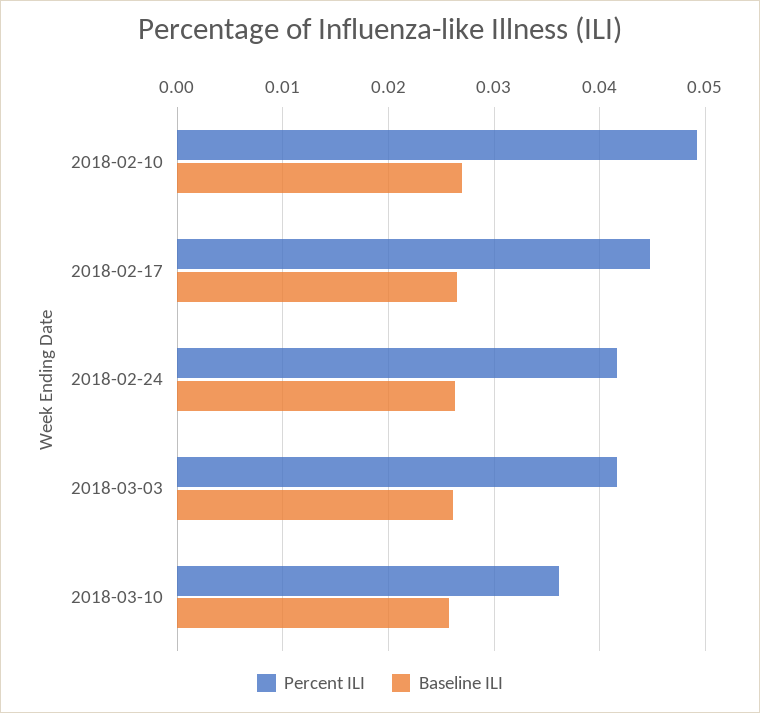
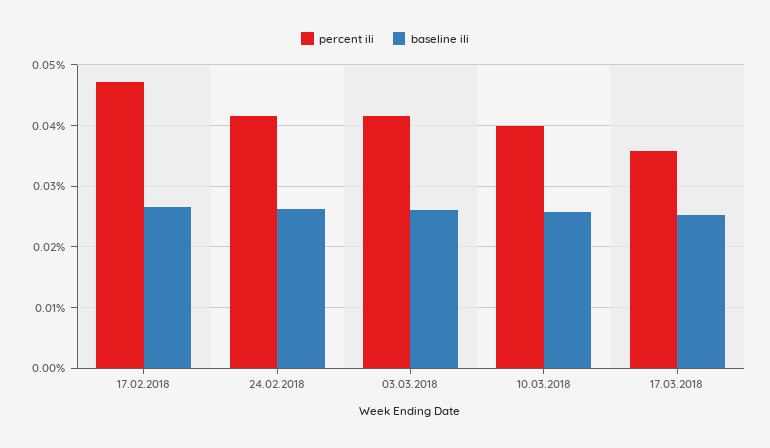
Percent ILI, 2018-02-10: 0.049 -> none
Baseline ILI, 2018-02-10: 0.027 -> none
Percent ILI, 2018-02-17: 0.045 -> 0.047
Percent ILI, 2018-03-10: 0.036 -> 0.04
Percent ILI, 17.03.2018: none -> 0.036
Baseline ILI, 17.03.2018: none -> 0.025

